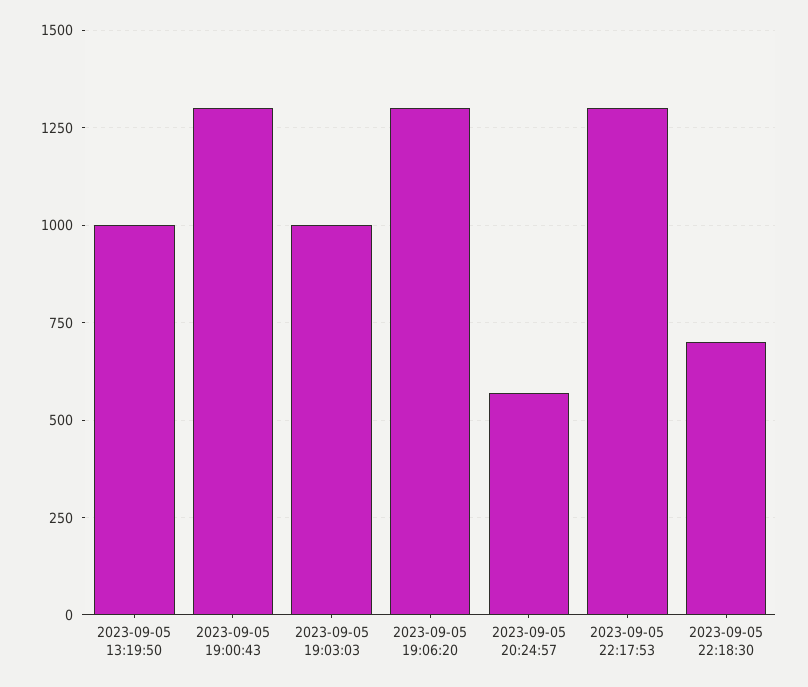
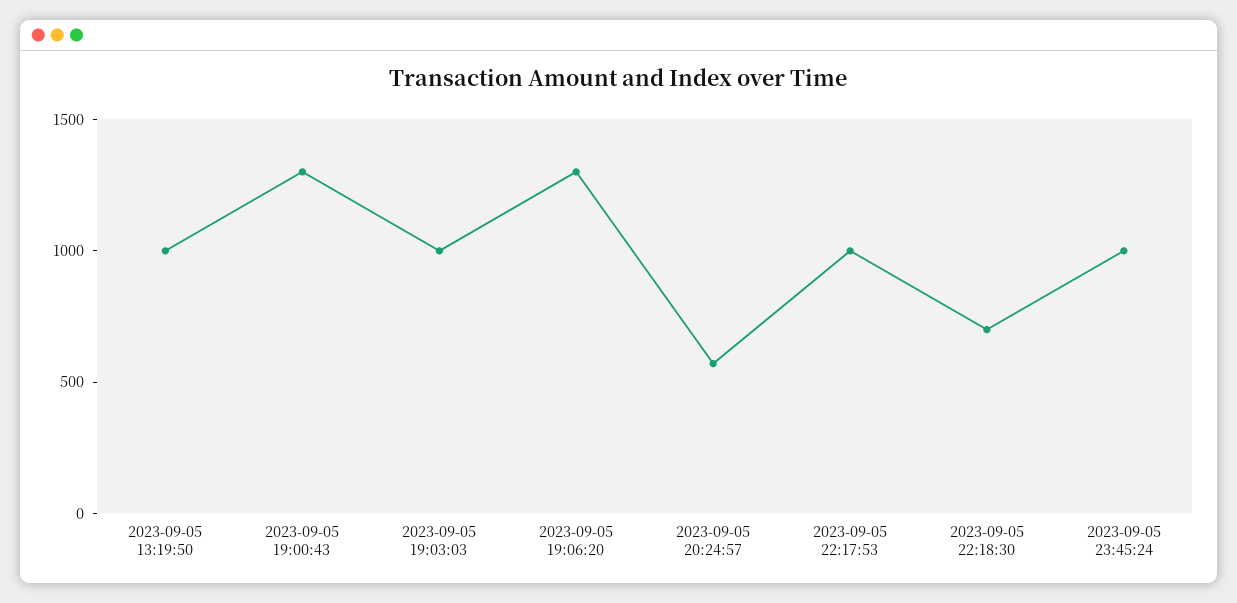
2023-09-05 22:17:53: 1300 -> 1000
2023-09-05 23:45:24: none -> 1000

